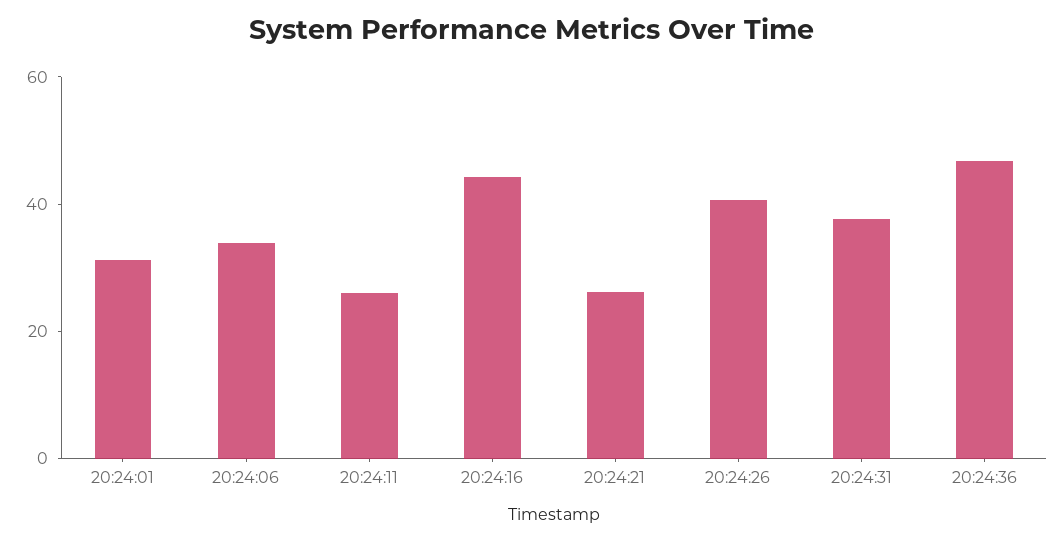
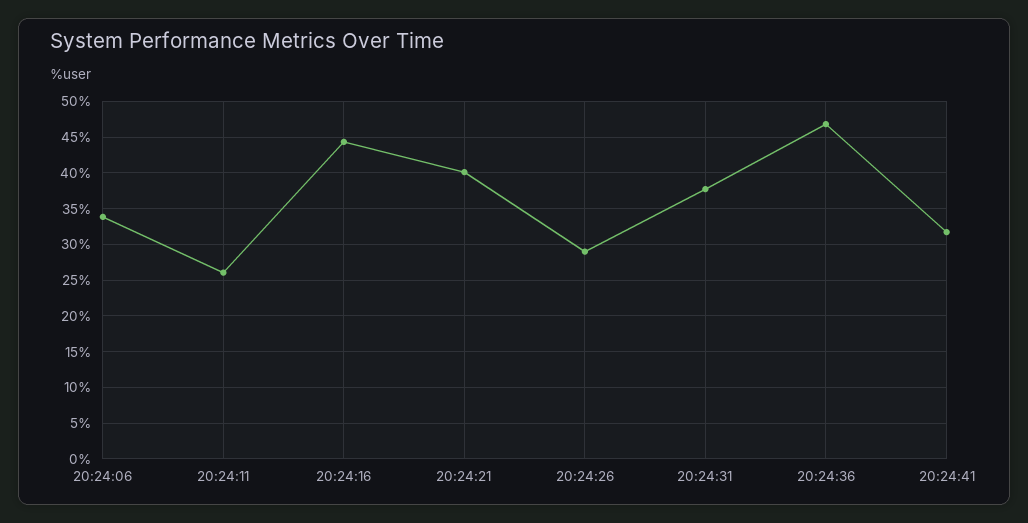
20:24:01: 30 -> none
20:24:21: 25 -> 40
20:24:26: 40 -> 29
20:24:41: none -> 32

